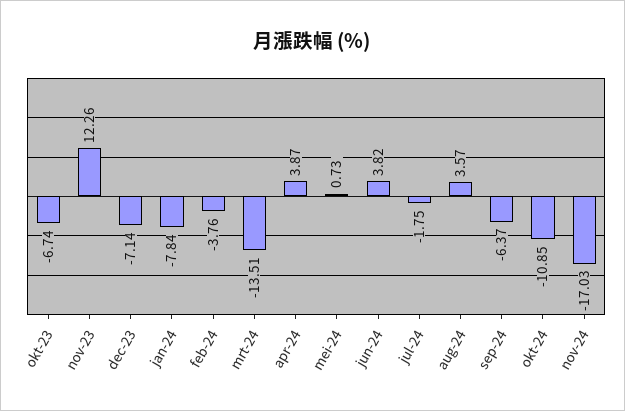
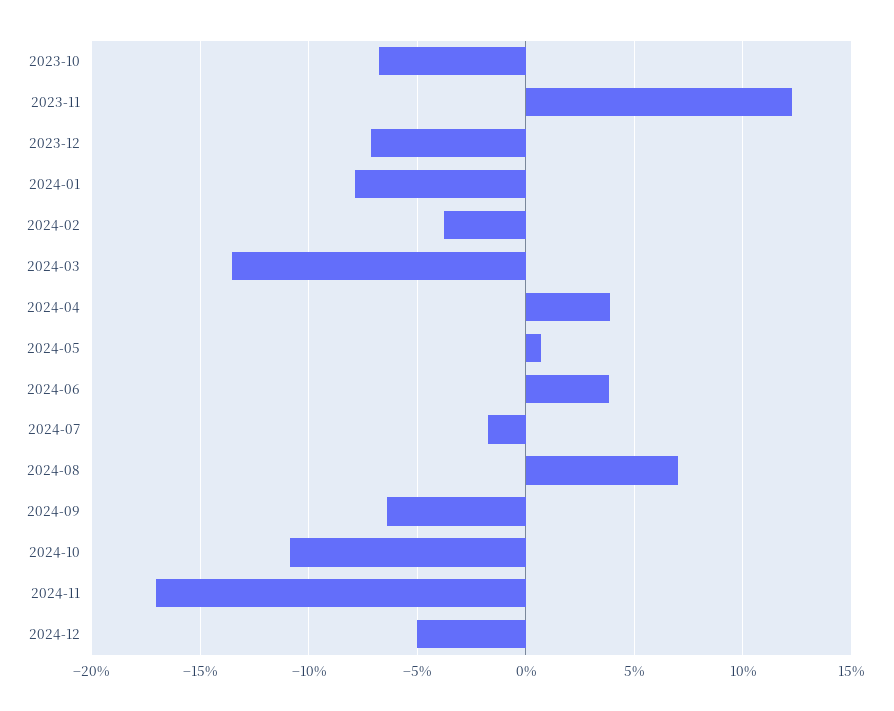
aug-24: 3.57 -> 7
2024-12: none -> -5

